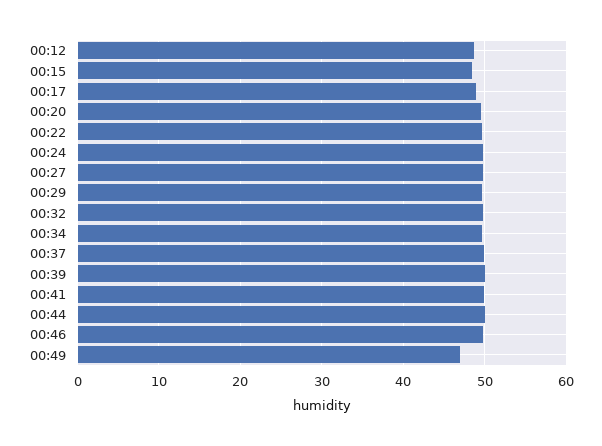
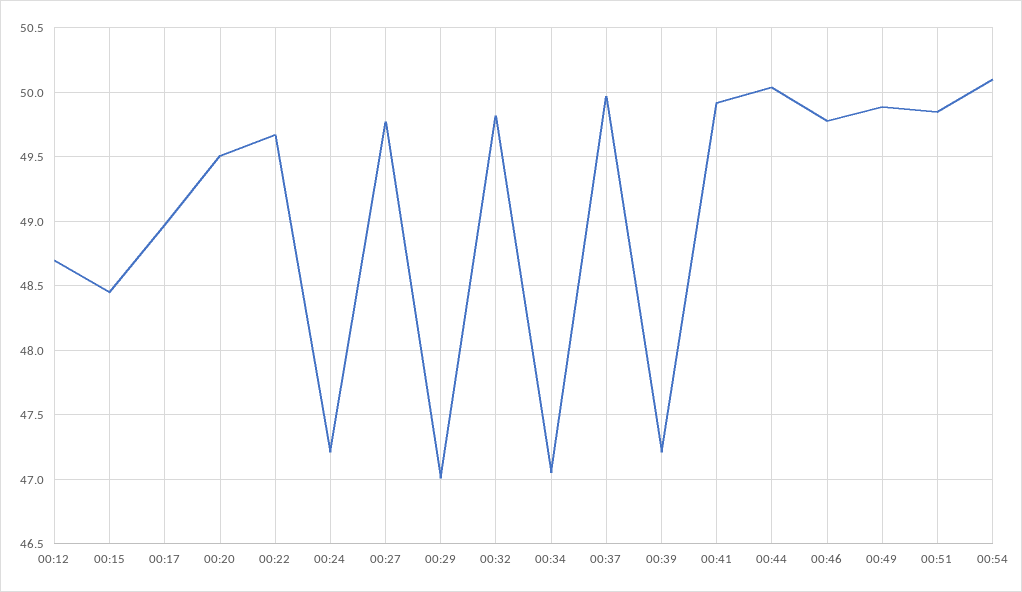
00:24: 50 -> 47.2
00:29: 50 -> 47
00:34: 50 -> 47.05
00:39: 50 -> 47.2
00:49: 47 -> 49.9
00:51: none -> 49.85
00:54: none -> 50.1

